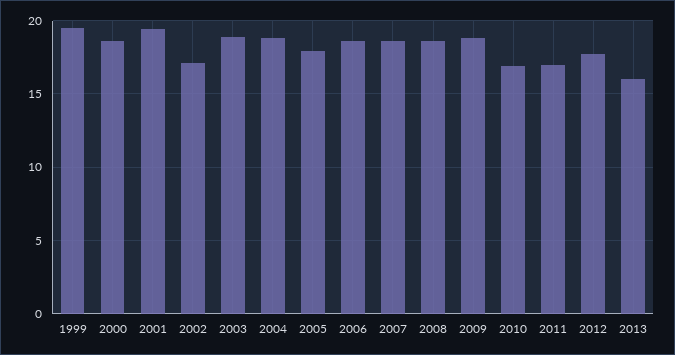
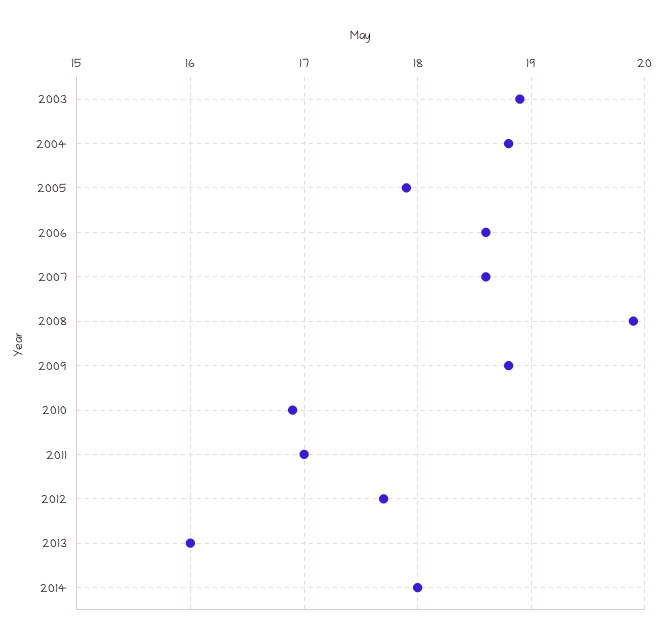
1999: 19.5 -> none
2000: 18.5 -> none
2001: 19.5 -> none
2002: 17 -> none
2008: 18.5 -> 19.9
2014: none -> 18

